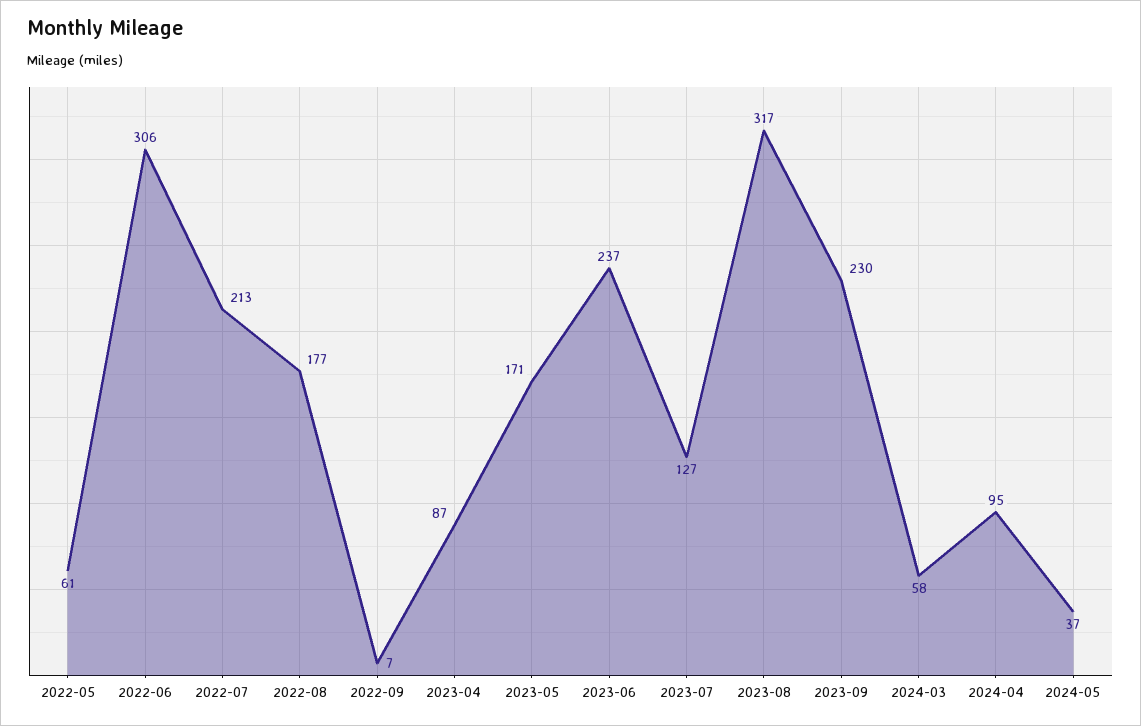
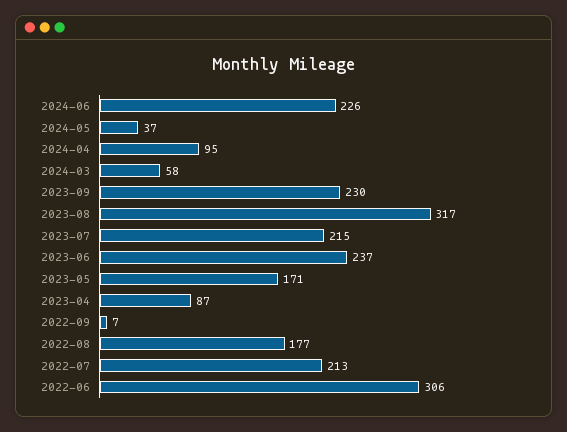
2022-05: 61 -> none
2023-07: 127 -> 215
2024-06: none -> 226

